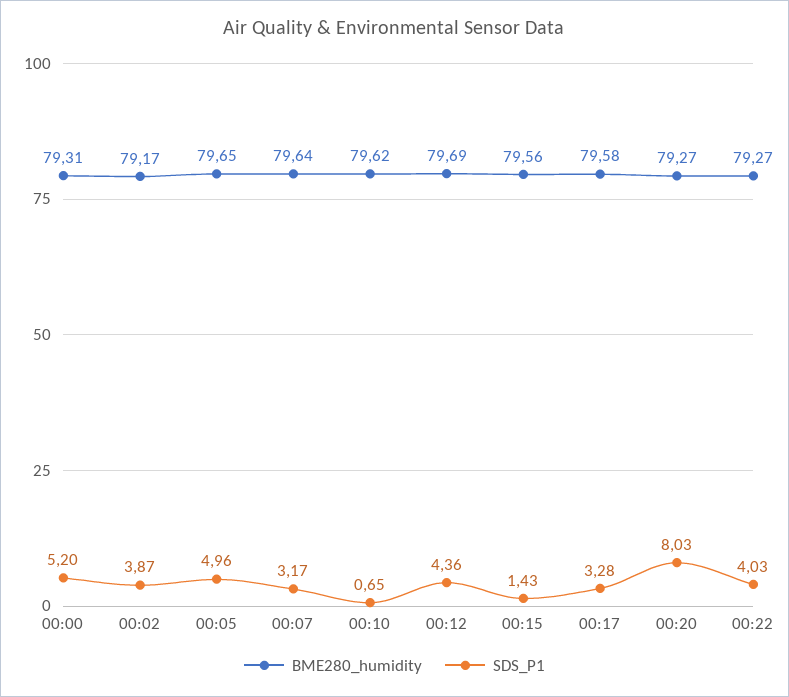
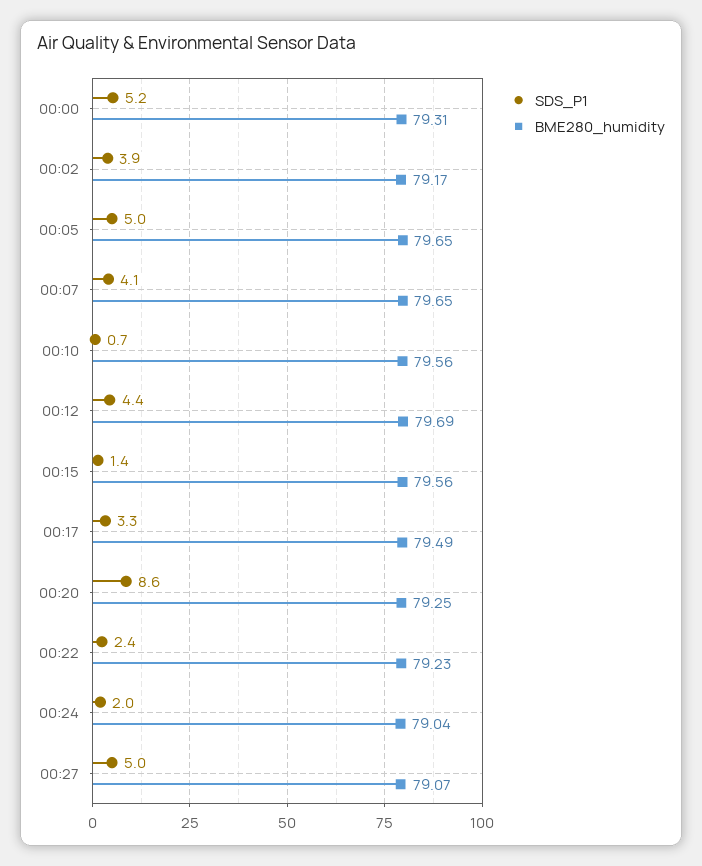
BME280_humidity, 00:07: 79.64 -> 79.65
SDS_P1, 00:07: 3.17 -> 4.1
BME280_humidity, 00:10: 79.62 -> 79.56
BME280_humidity, 00:17: 79.58 -> 79.49
BME280_humidity, 00:20: 79.27 -> 79.25
SDS_P1, 00:20: 8.03 -> 8.6
BME280_humidity, 00:22: 79.27 -> 79.23
SDS_P1, 00:22: 4.03 -> 2.4
SDS_P1, 00:24: none -> 2
BME280_humidity, 00:24: none -> 79.04
SDS_P1, 00:27: none -> 5
BME280_humidity, 00:27: none -> 79.07

